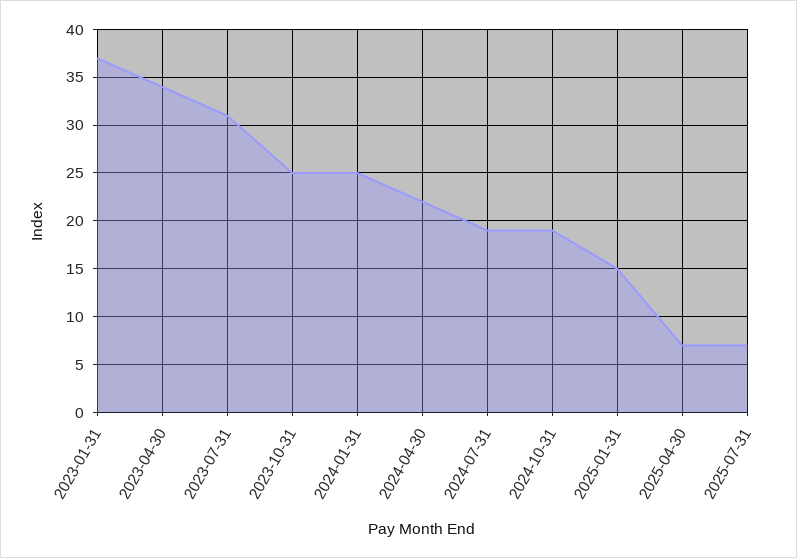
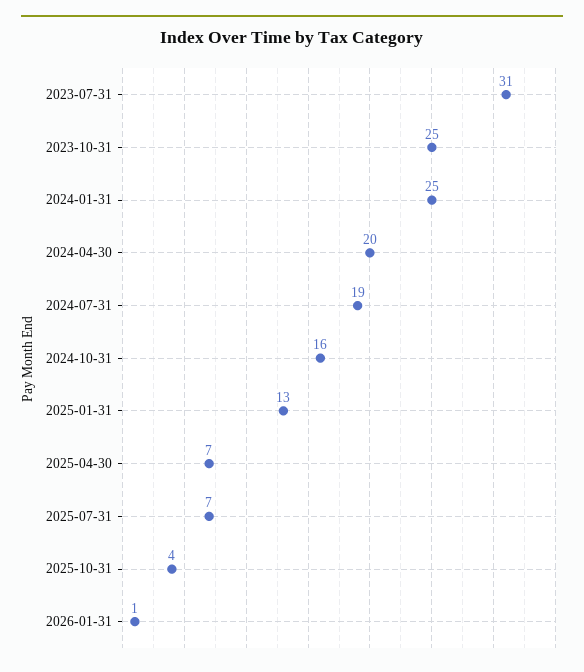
2023-01-31: 37 -> none
2023-04-30: 34 -> none
2024-04-30: 22 -> 20
2024-10-31: 19 -> 16
2025-01-31: 15 -> 13
2025-10-31: none -> 4
2026-01-31: none -> 1

